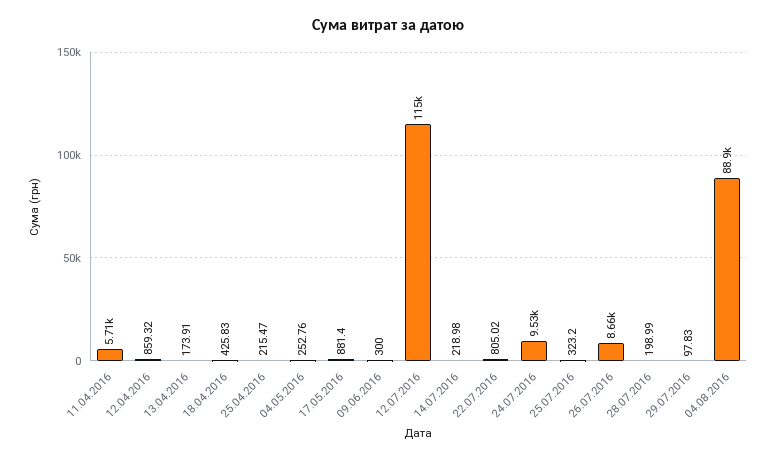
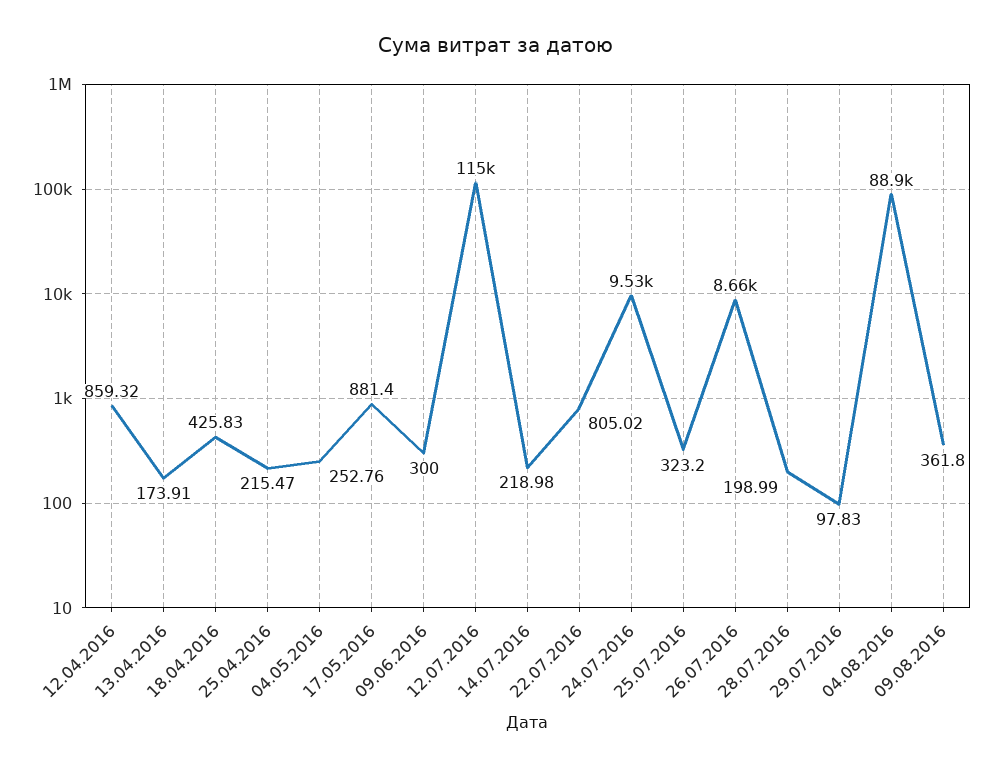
11.04.2016: 5710 -> none
09.08.2016: none -> 361.8

